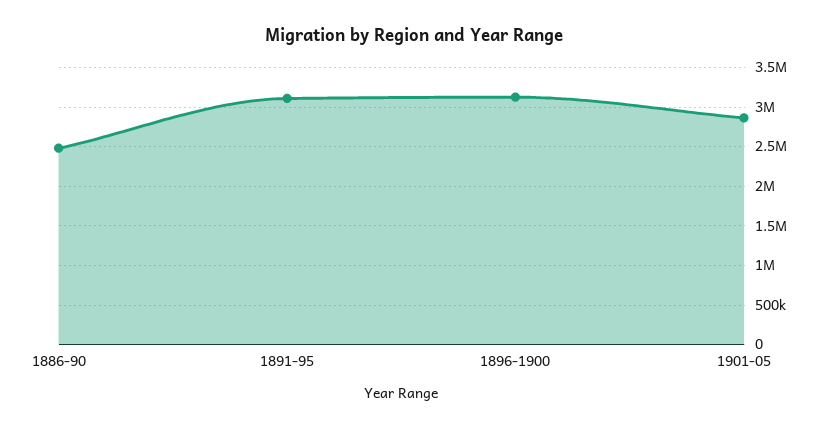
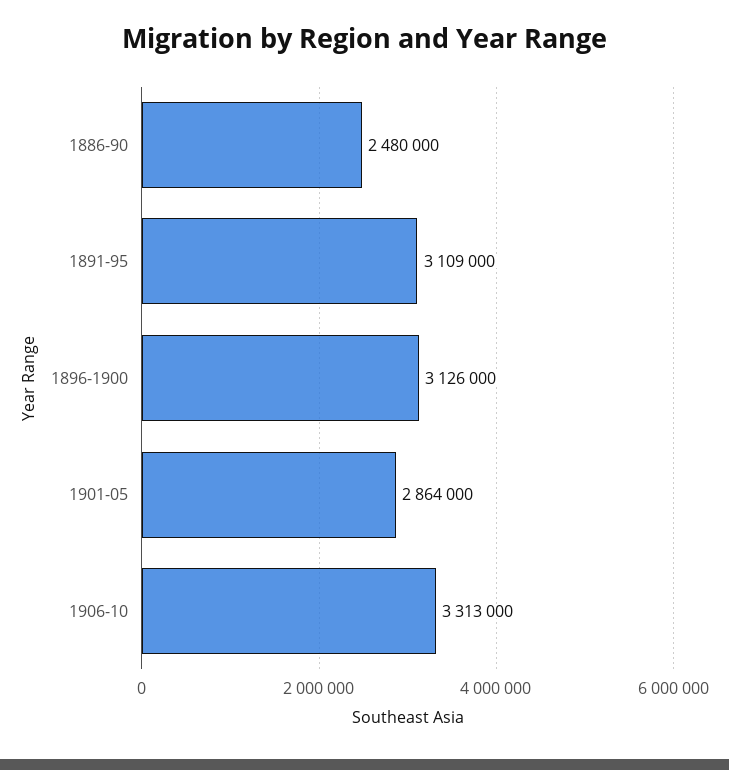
1906-10: none -> 3313000

